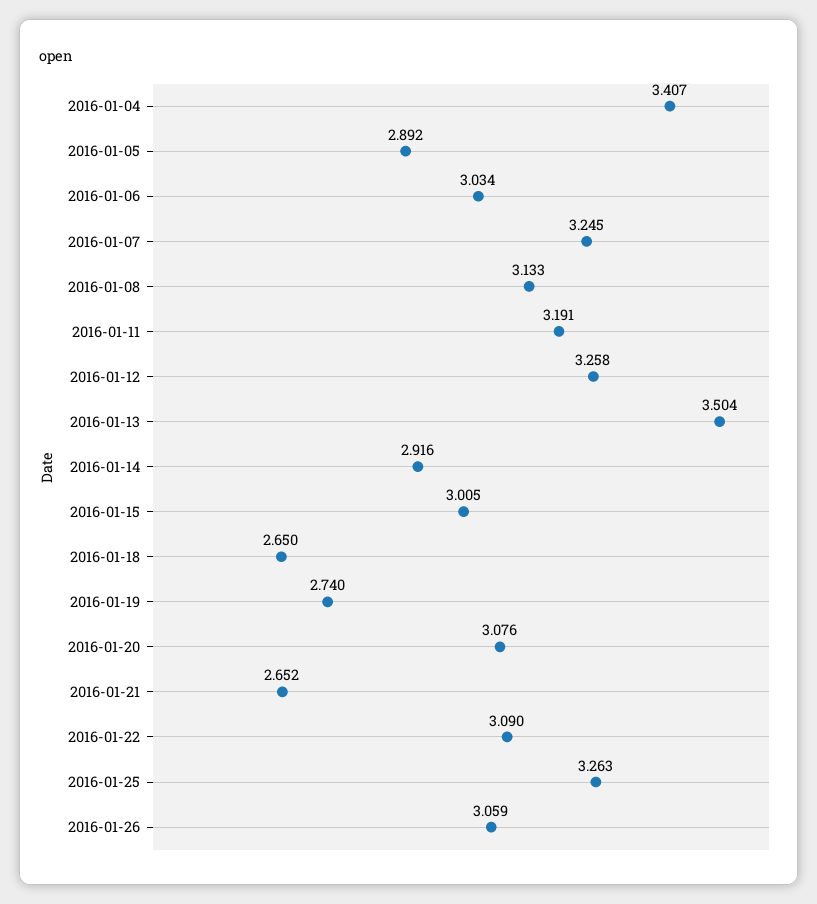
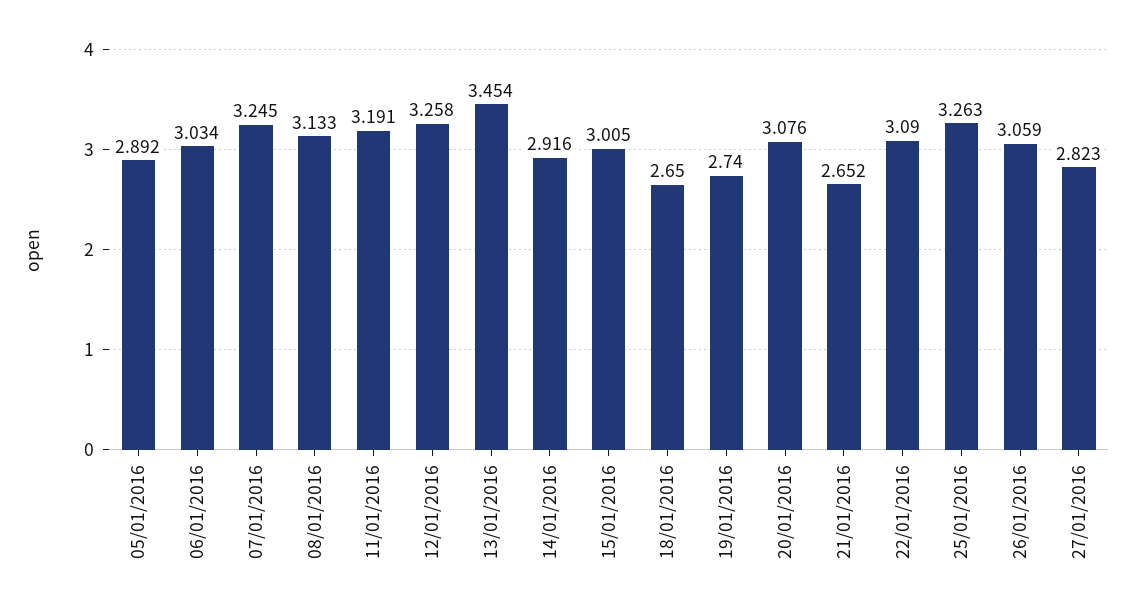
2016-01-04: 3.407 -> none
2016-01-13: 3.504 -> 3.454
27/01/2016: none -> 2.823

